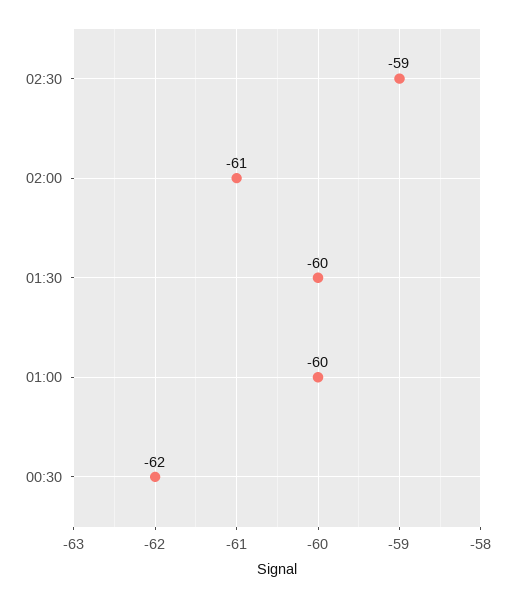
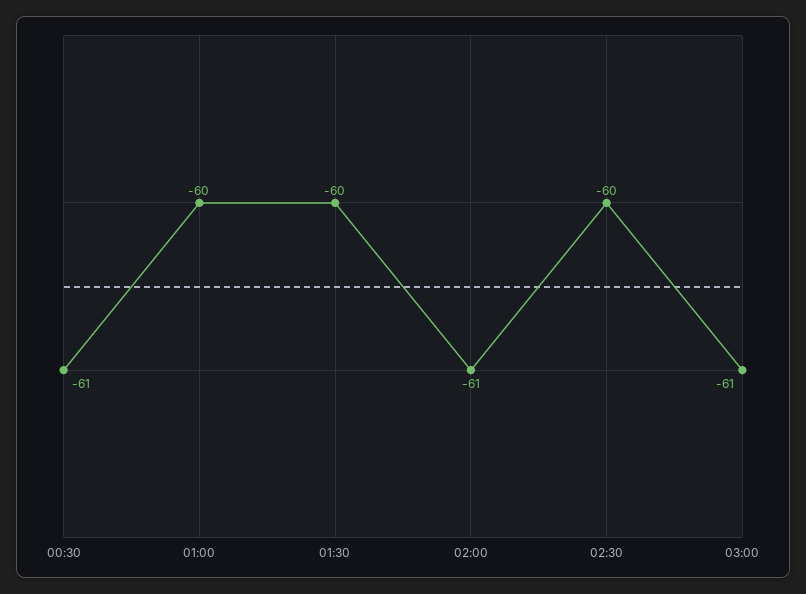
02:30: -59 -> -60
00:30: -62 -> -61
03:00: none -> -61

